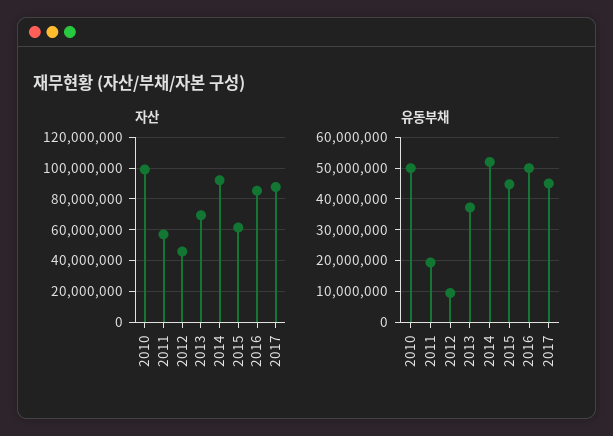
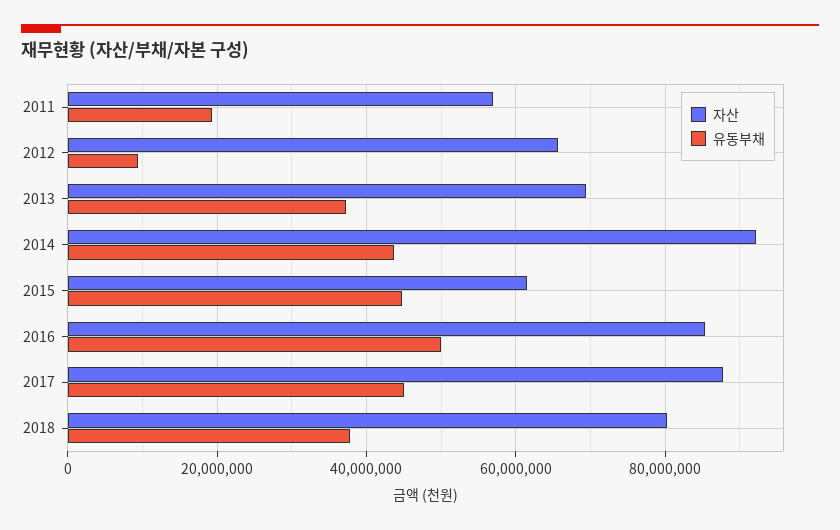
자산, 2010: 100000000 -> none
자산, 2012: 45000000 -> 66000000
유동부채, 2010: 50000000 -> none
유동부채, 2014: 52000000 -> 44000000
자산, 2018: none -> 80000000
유동부채, 2018: none -> 38000000

